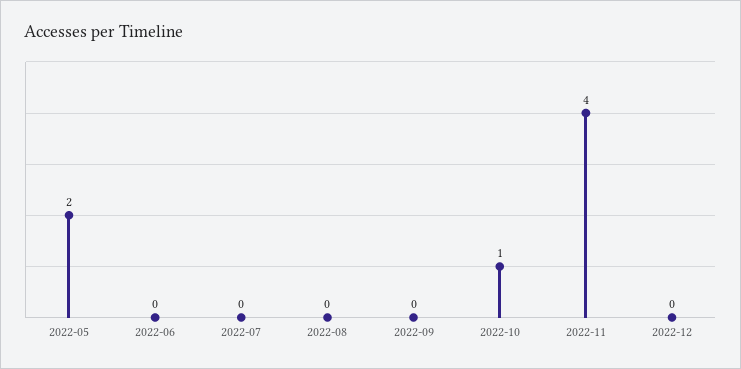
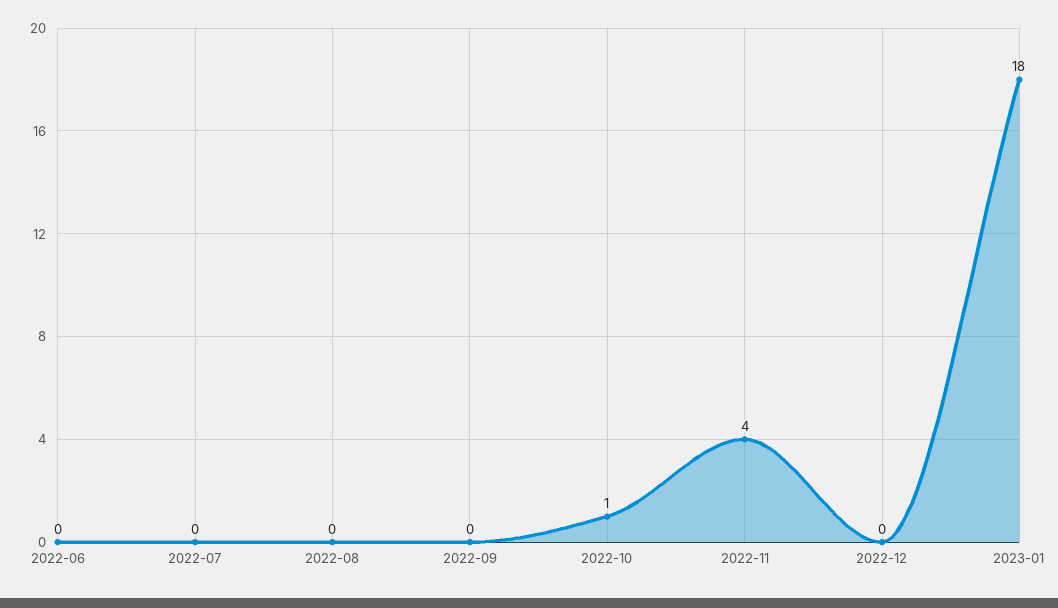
2022-05: 2 -> none
2023-01: none -> 18

